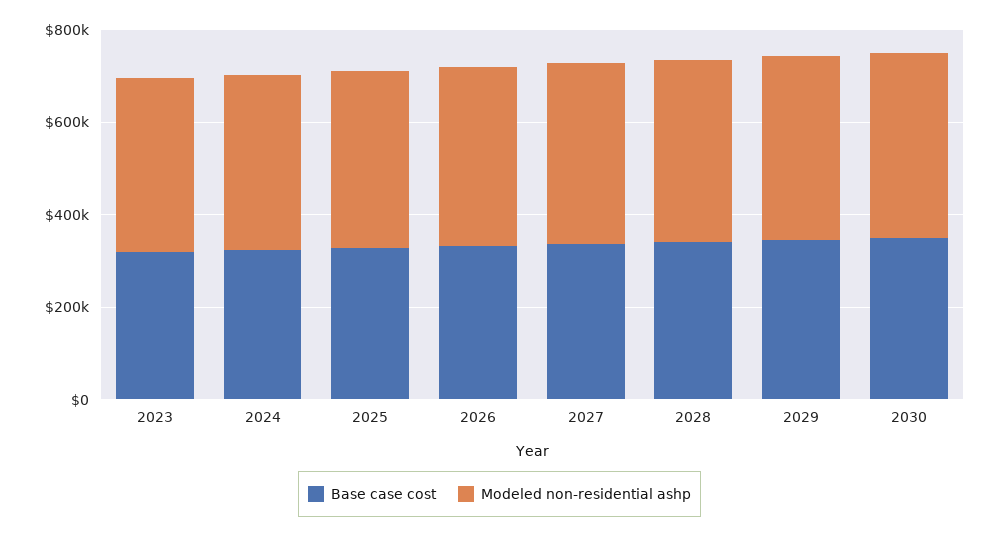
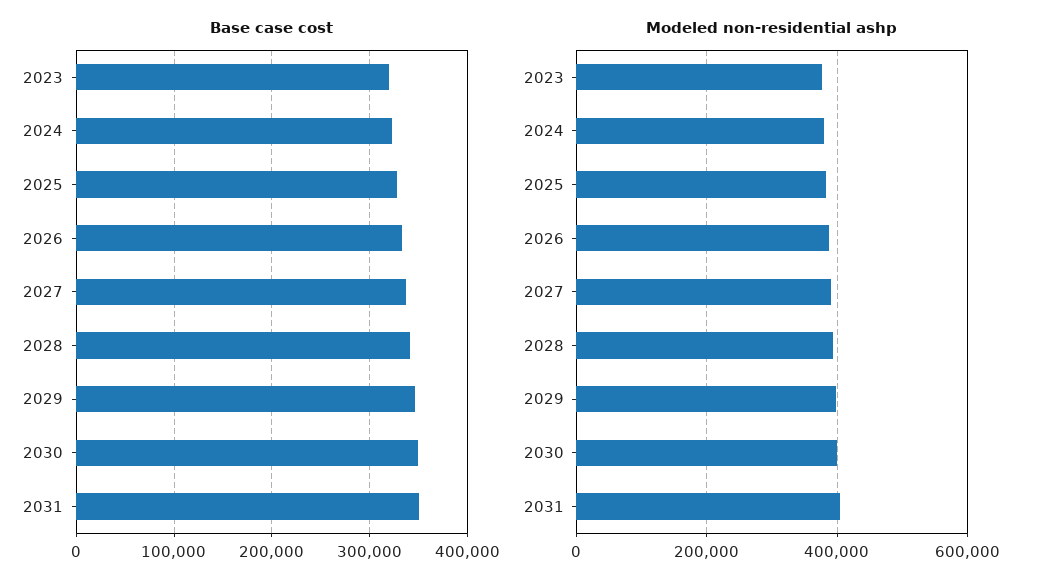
Base case cost, 2031: none -> 350000
Modeled non-residential ashp, 2031: none -> 400000

